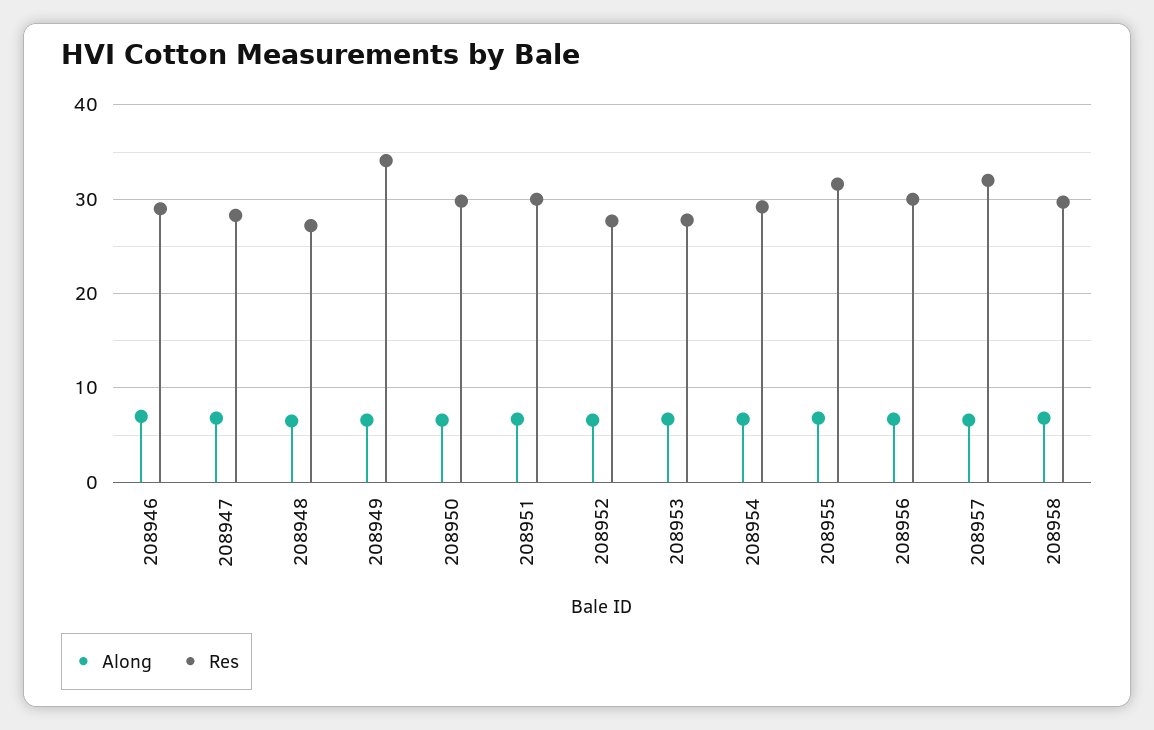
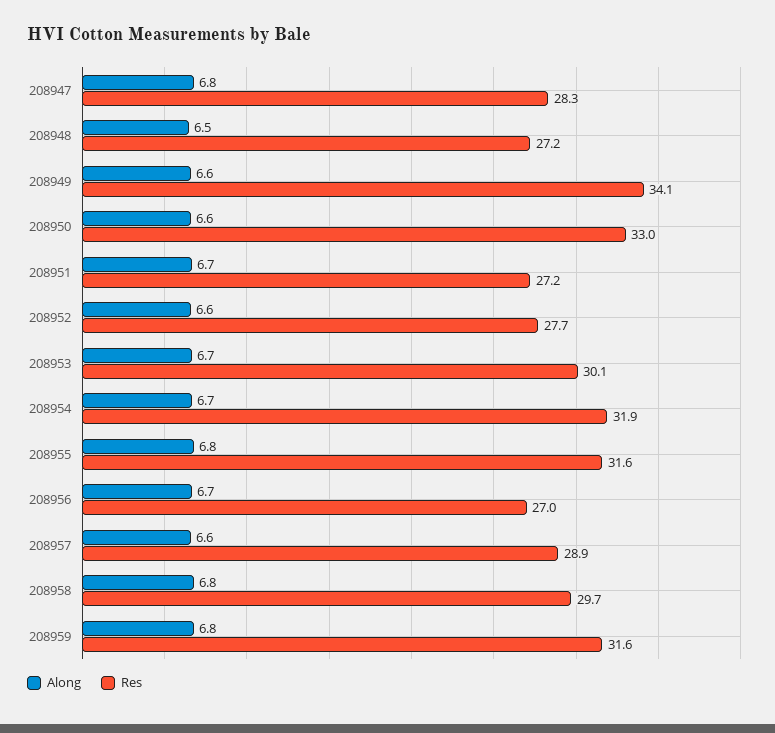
Along, 208946: 7 -> none
Res, 208946: 29 -> none
Res, 208950: 30 -> 33
Res, 208951: 30 -> 27.2
Res, 208953: 28 -> 30.1
Res, 208954: 29 -> 31.9
Res, 208956: 30 -> 27
Res, 208957: 32 -> 28.9
Along, 208959: none -> 6.8
Res, 208959: none -> 31.6

